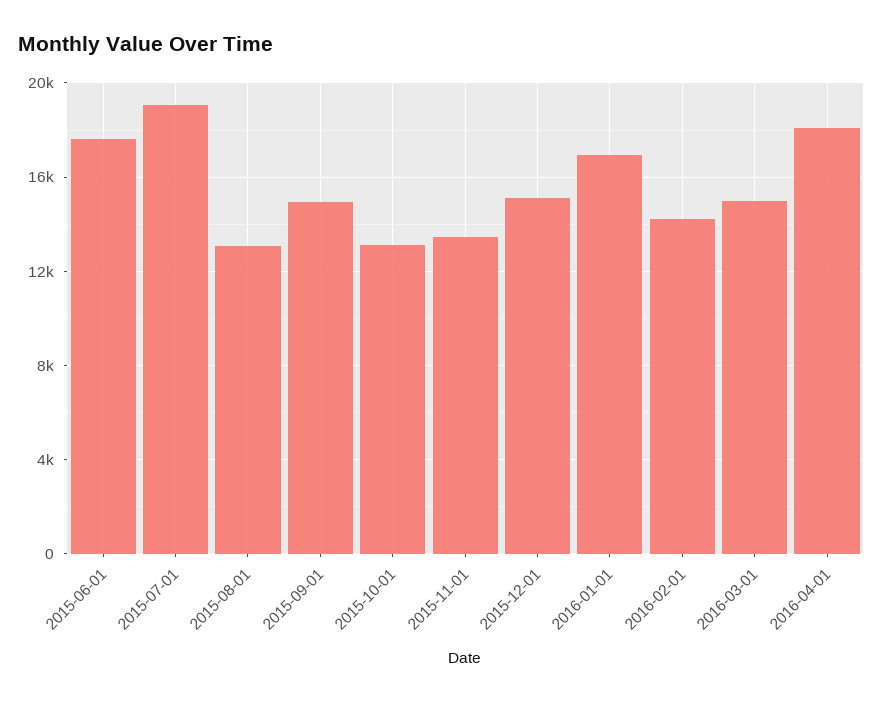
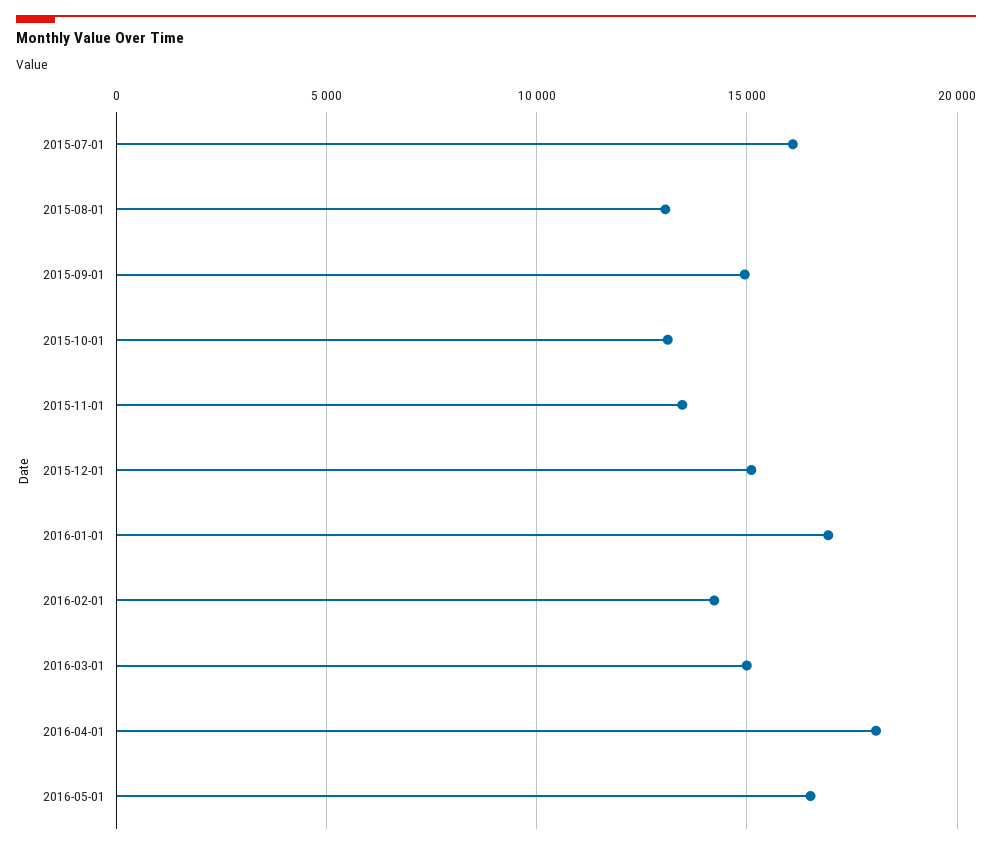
2015-06-01: 17500 -> none
2015-07-01: 19000 -> 16000
2016-05-01: none -> 16500

